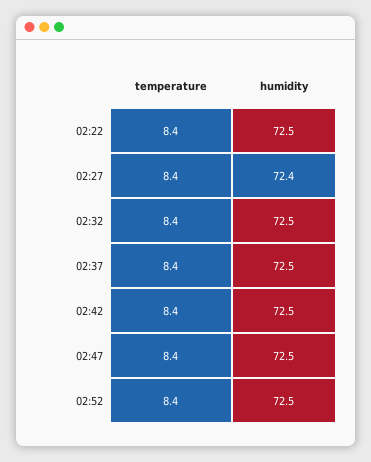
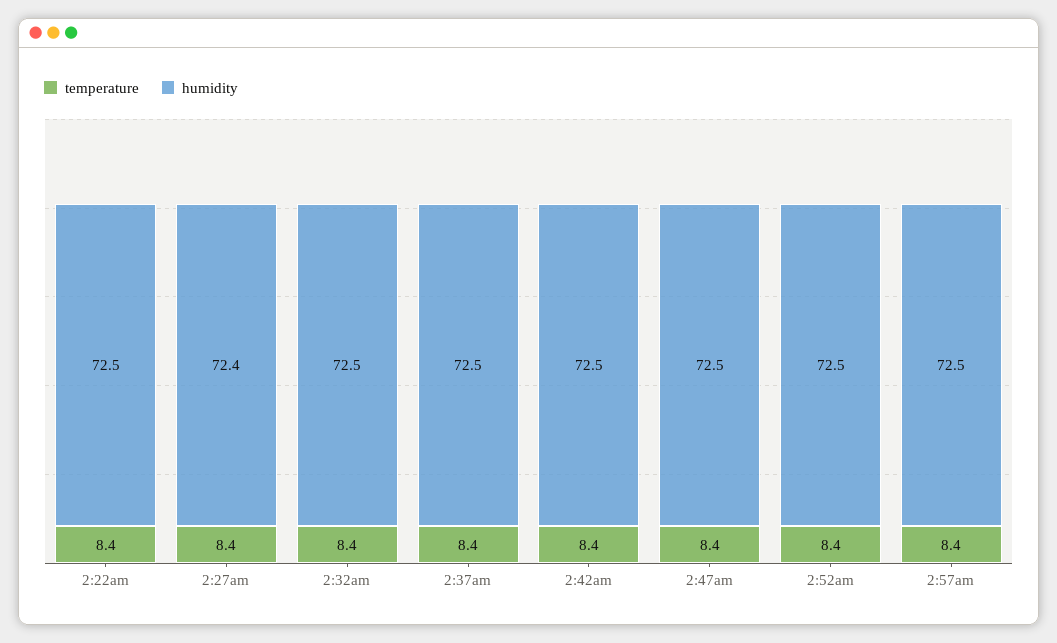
temperature, 2:57am: none -> 8.4
humidity, 2:57am: none -> 72.5

